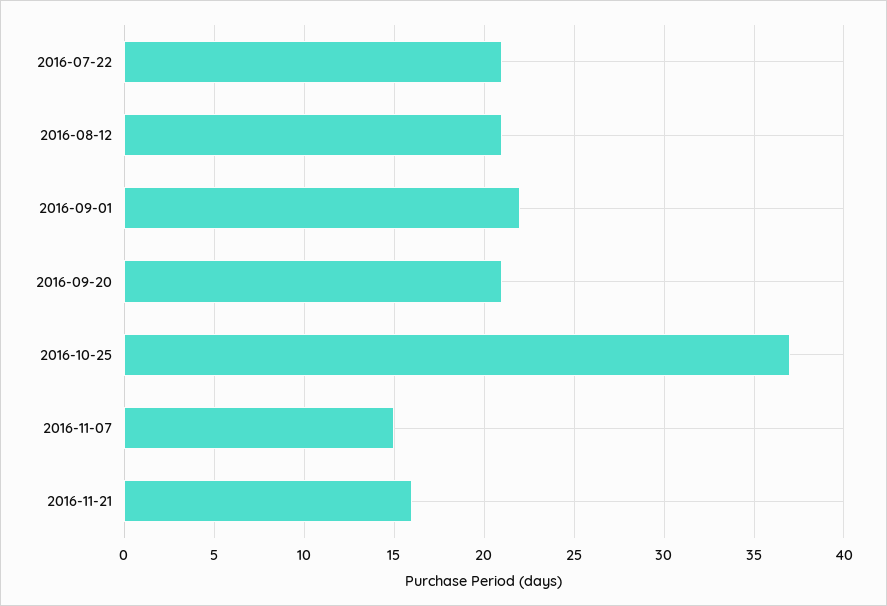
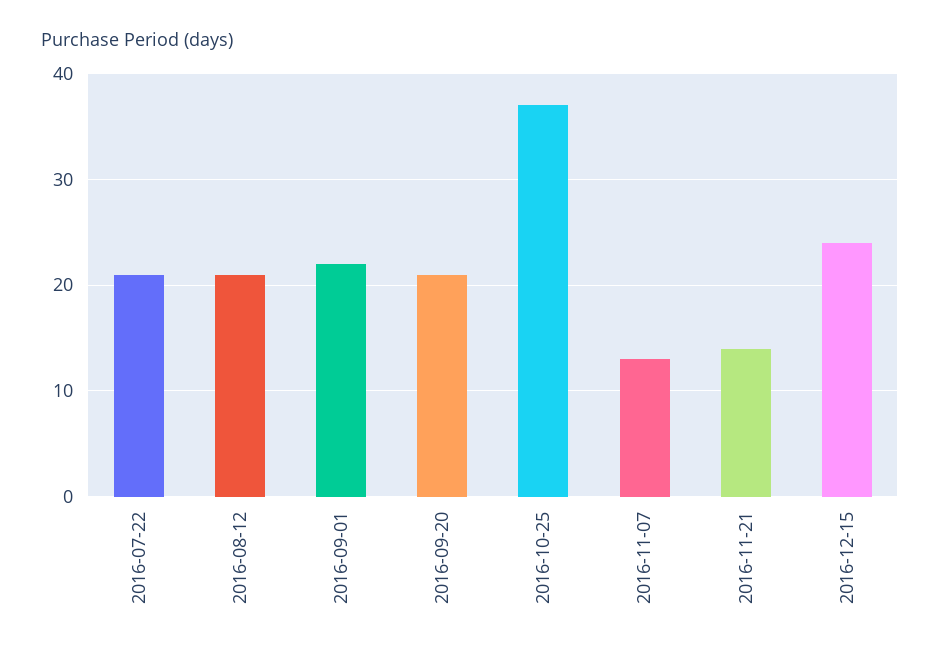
2016-11-07: 15 -> 13
2016-11-21: 16 -> 14
2016-12-15: none -> 24

